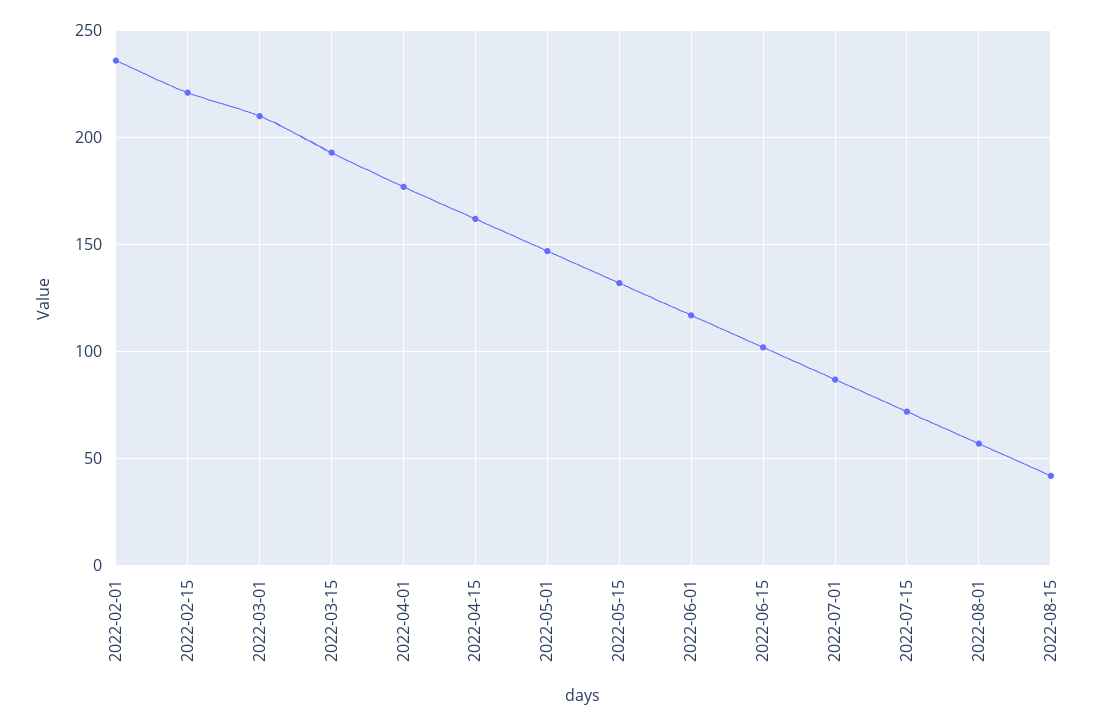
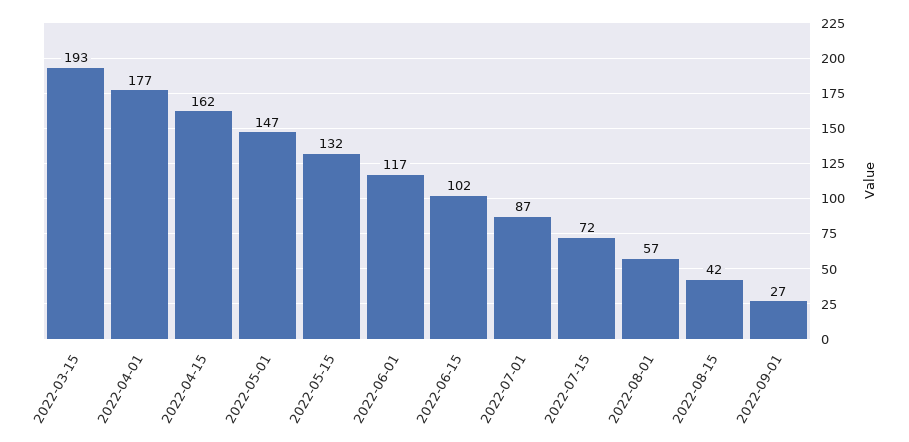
2022-02-01: 235 -> none
2022-02-15: 220 -> none
2022-03-01: 210 -> none
2022-09-01: none -> 27

